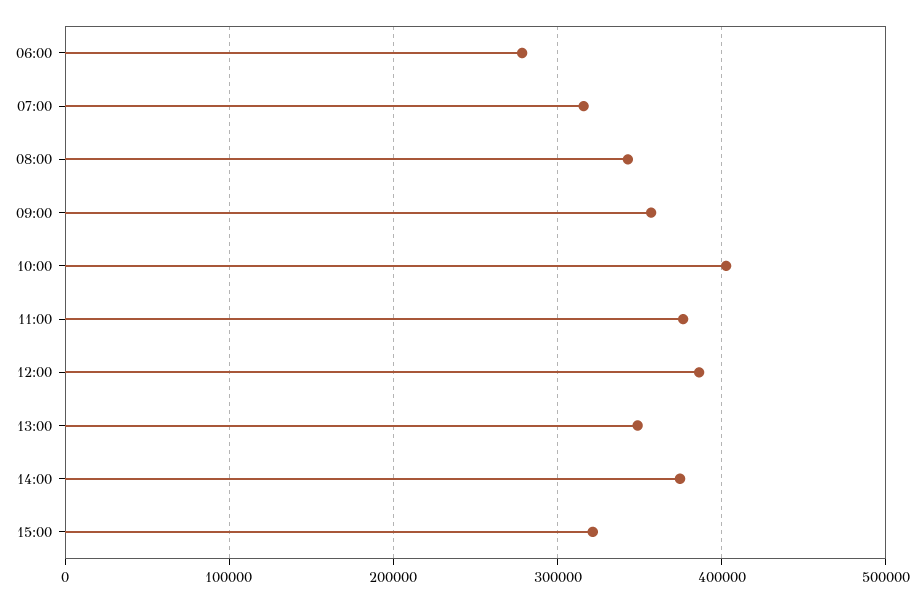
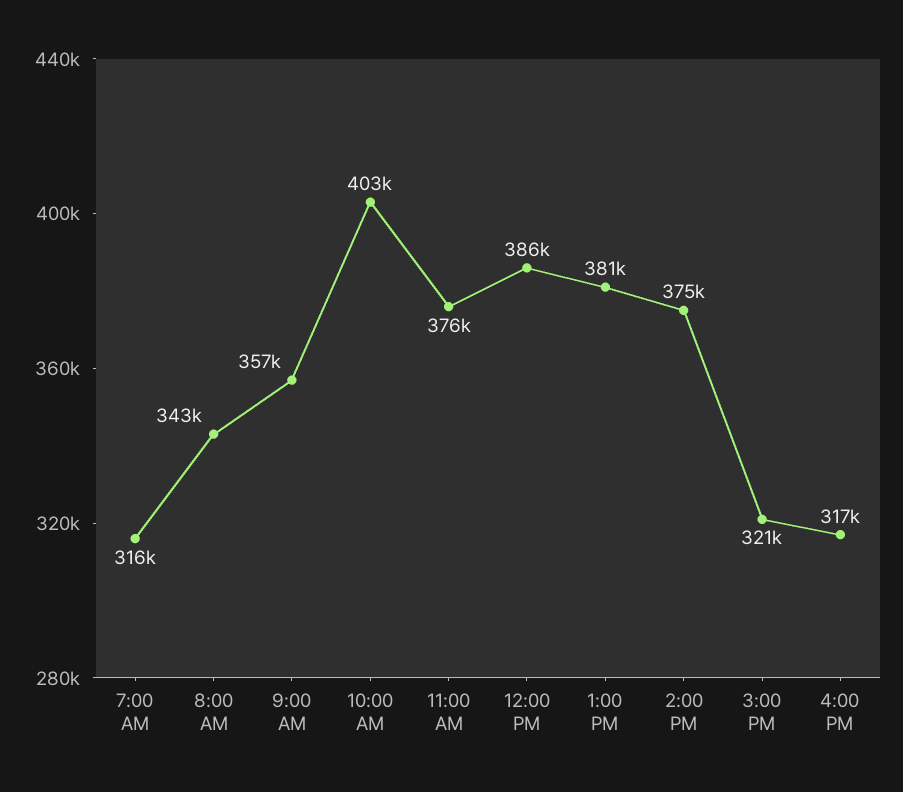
06:00: 280000 -> none
13:00: 350000 -> 381000
4:00 PM: none -> 317000

